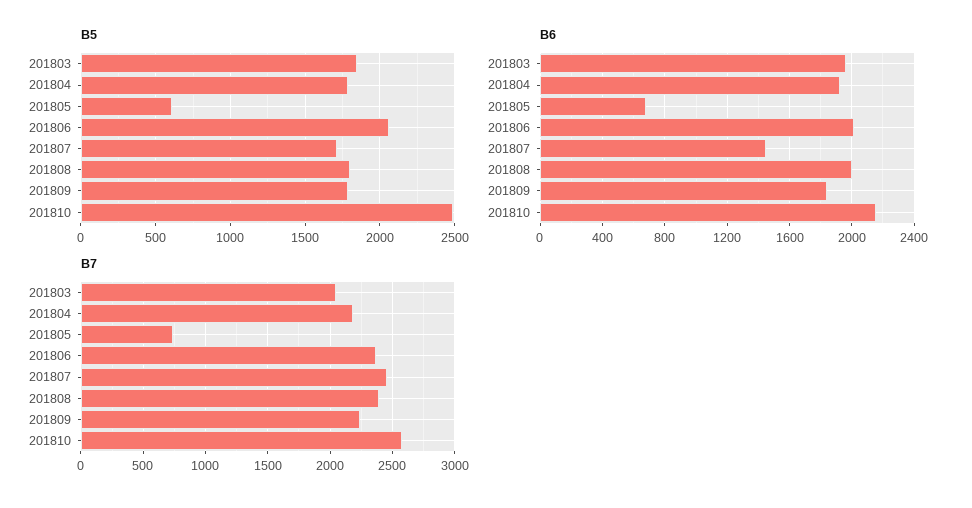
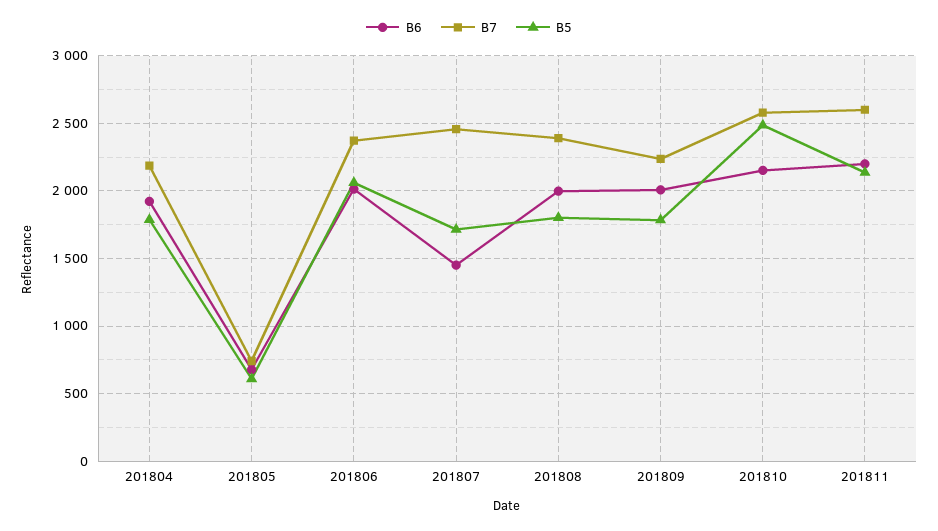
B5, 201803: 1850 -> none
B6, 201803: 1950 -> none
B6, 201809: 1850 -> 2000
B7, 201803: 2050 -> none
B6, 201811: none -> 2200
B7, 201811: none -> 2600
B5, 201811: none -> 2150

